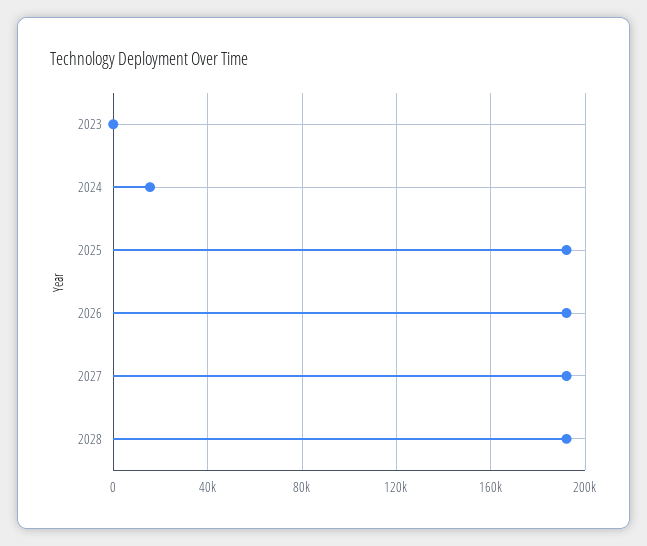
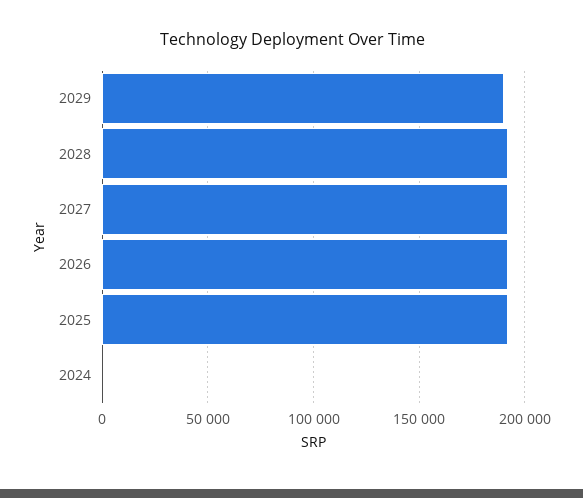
2023: 0 -> none
2024: 15000 -> 0
2029: none -> 190000

